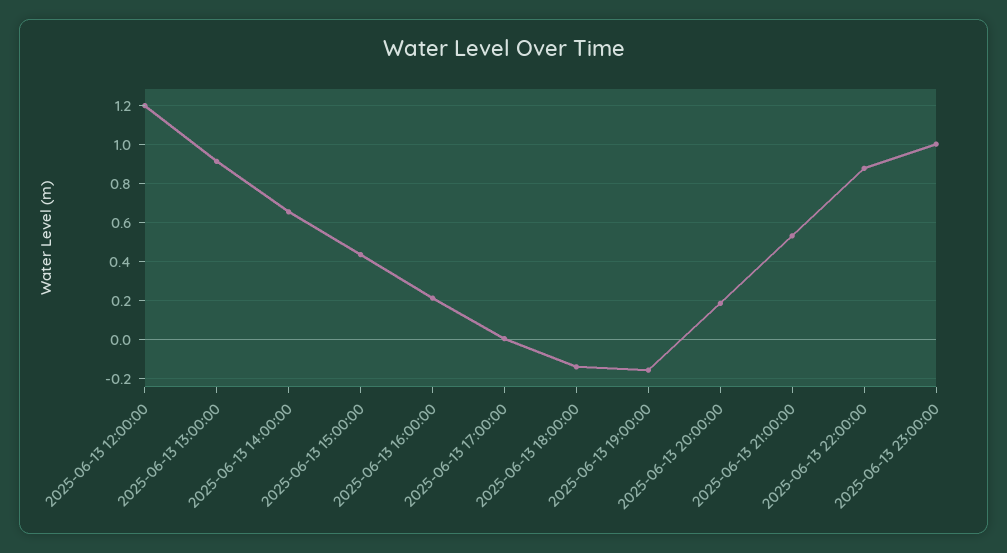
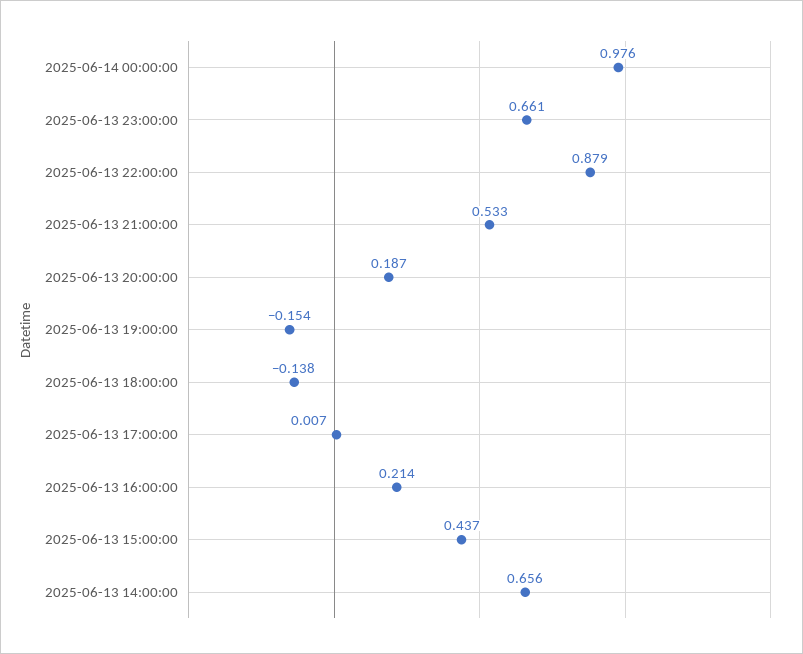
2025-06-13 12:00:00: 1.2 -> none
2025-06-13 13:00:00: 0.9 -> none
2025-06-13 23:00:00: 1 -> 0.661
2025-06-14 00:00:00: none -> 0.976

